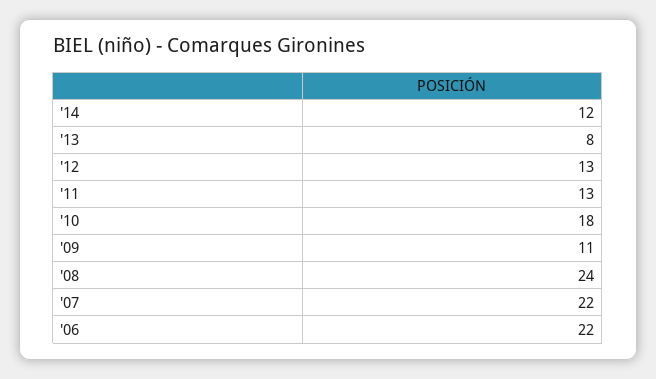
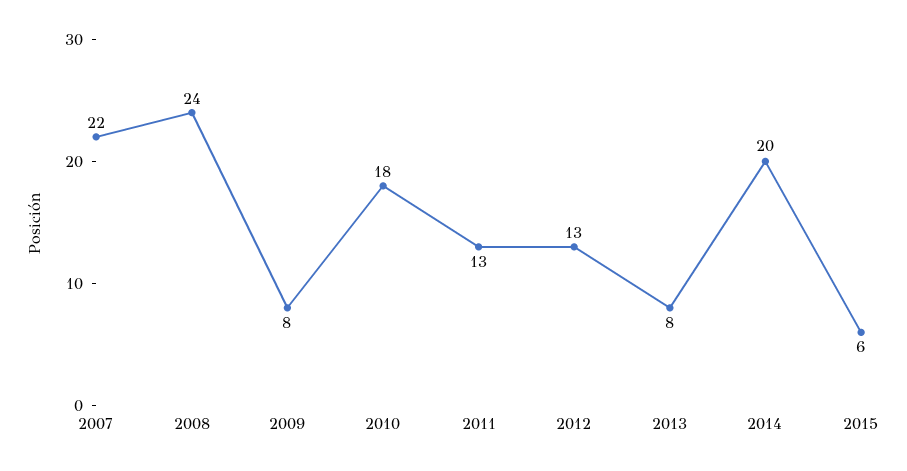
'14: 12 -> 20
'09: 11 -> 8
'06: 22 -> none
2015: none -> 6

